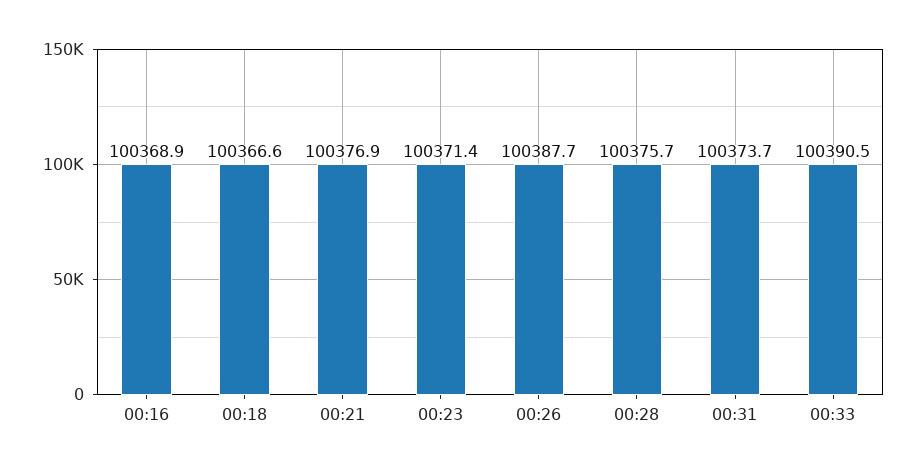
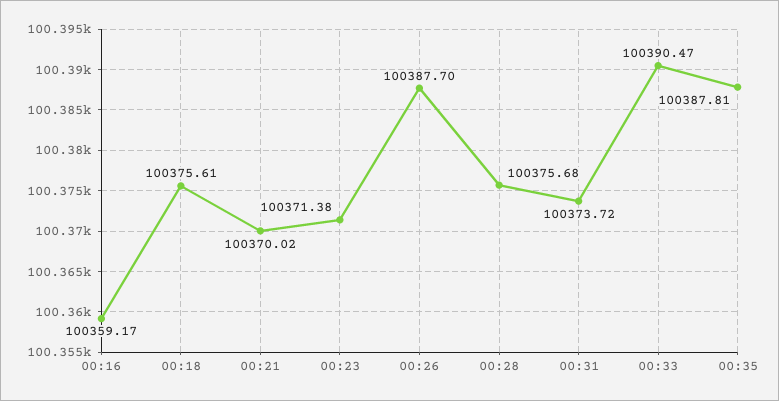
00:16: 100368.9 -> 100359.17
00:18: 100366.6 -> 100375.61
00:21: 100376.9 -> 100370.02
00:35: none -> 100387.81

